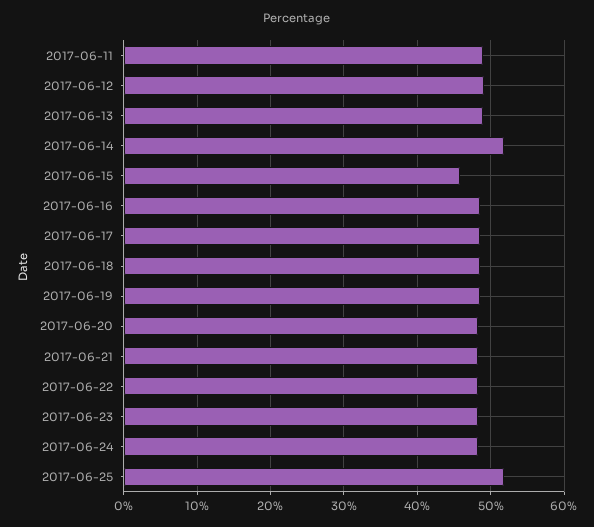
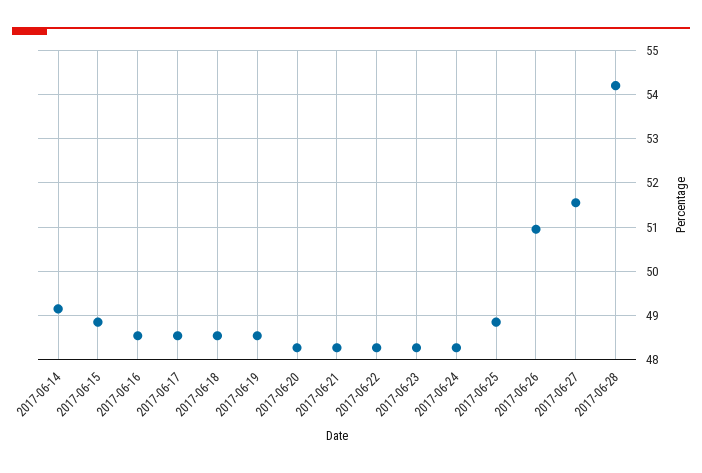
2017-06-11: 49 -> none
2017-06-12: 49 -> none
2017-06-13: 49 -> none
2017-06-14: 52 -> 49.2
2017-06-15: 46 -> 48.8
2017-06-25: 52 -> 48.8
2017-06-26: none -> 51
2017-06-27: none -> 51.6
2017-06-28: none -> 54.2

